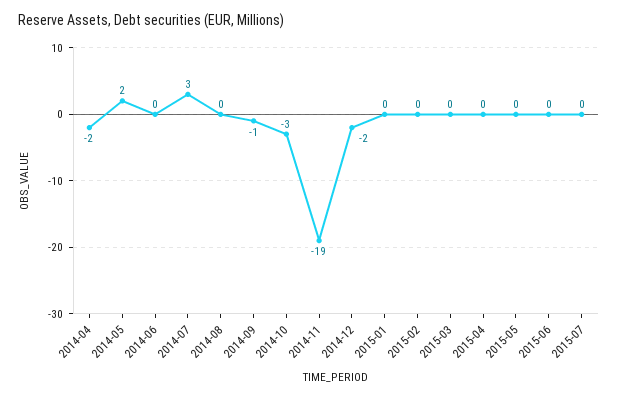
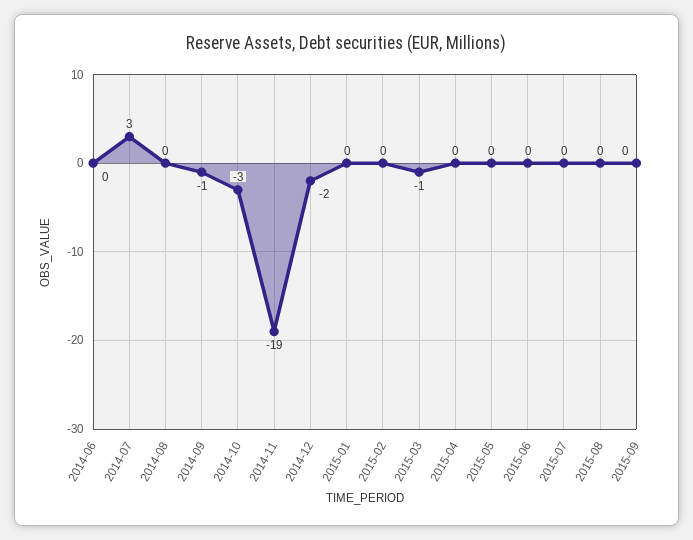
2014-04: -2 -> none
2014-05: 2 -> none
2015-03: 0 -> -1
2015-08: none -> 0
2015-09: none -> 0

